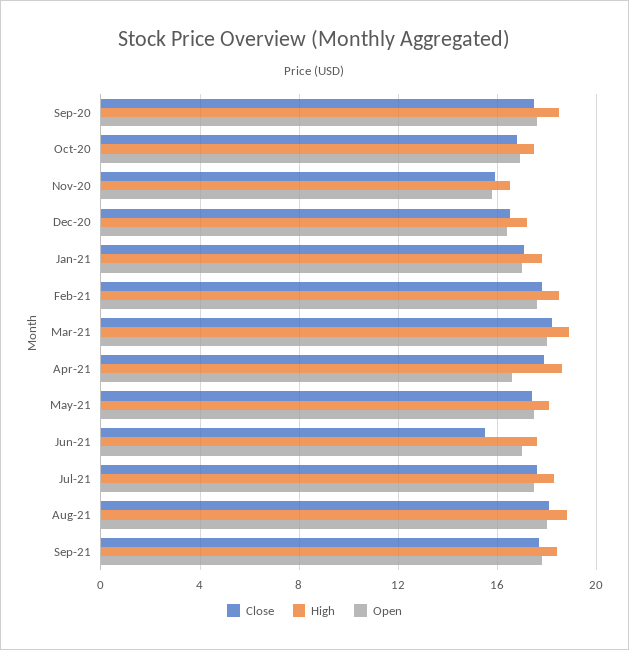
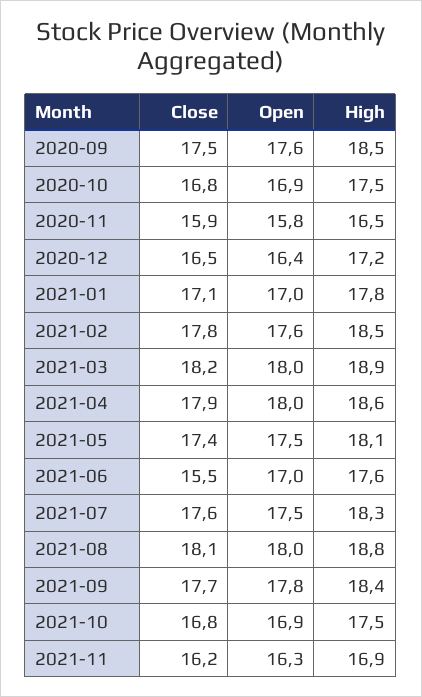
Open, Apr-21: 16.5 -> 18
Close, 2021-10: none -> 16.8
Open, 2021-10: none -> 16.9
High, 2021-10: none -> 17.5
Close, 2021-11: none -> 16.2
Open, 2021-11: none -> 16.3
High, 2021-11: none -> 16.9

